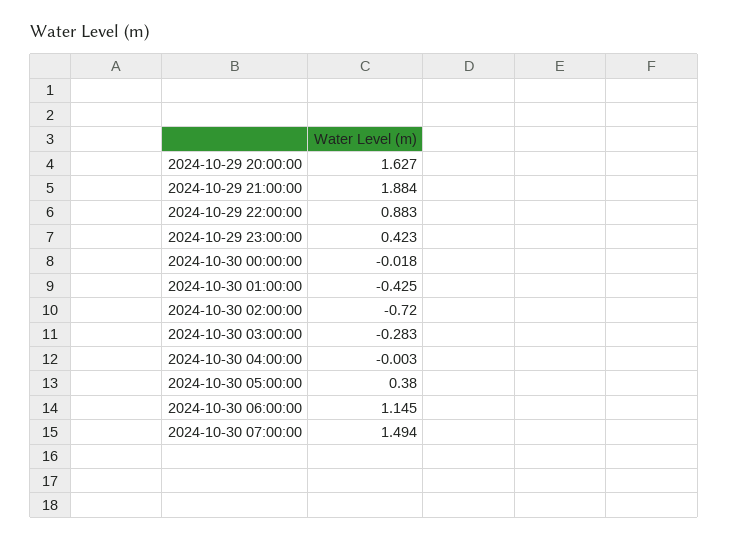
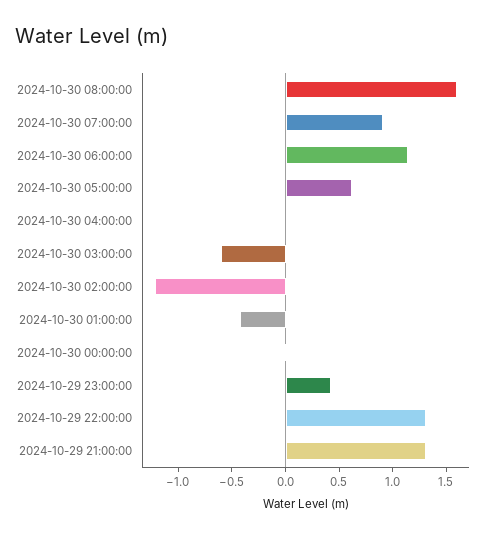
2024-10-29 20:00:00: 1.627 -> none
2024-10-29 21:00:00: 1.884 -> 1.3
2024-10-29 22:00:00: 0.883 -> 1.3
2024-10-30 02:00:00: -0.72 -> -1.2
2024-10-30 03:00:00: -0.283 -> -0.6
2024-10-30 05:00:00: 0.38 -> 0.6
2024-10-30 07:00:00: 1.494 -> 0.9
2024-10-30 08:00:00: none -> 1.6

